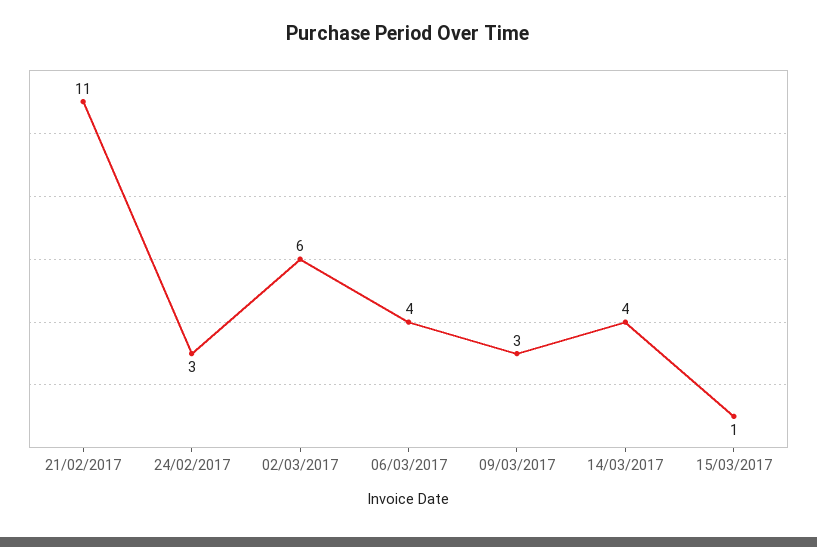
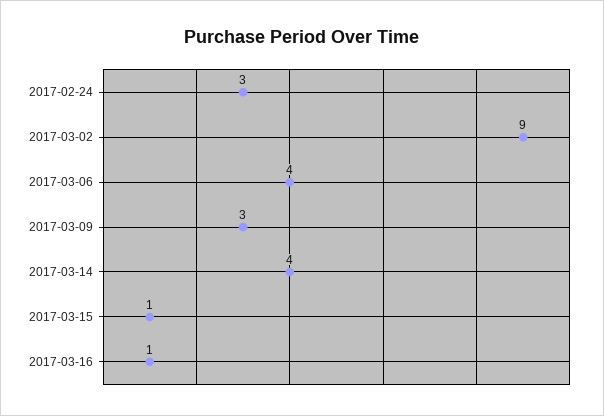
21/02/2017: 11 -> none
02/03/2017: 6 -> 9
2017-03-16: none -> 1

